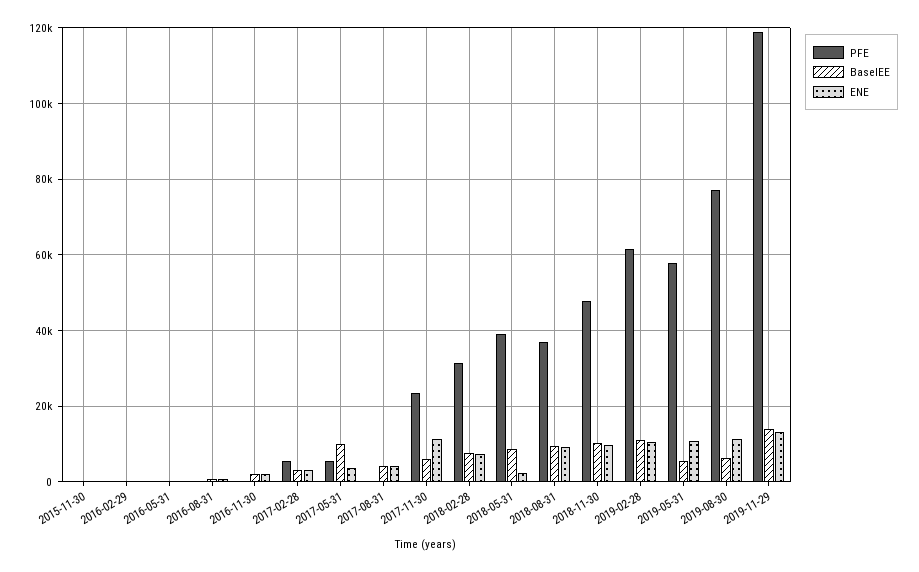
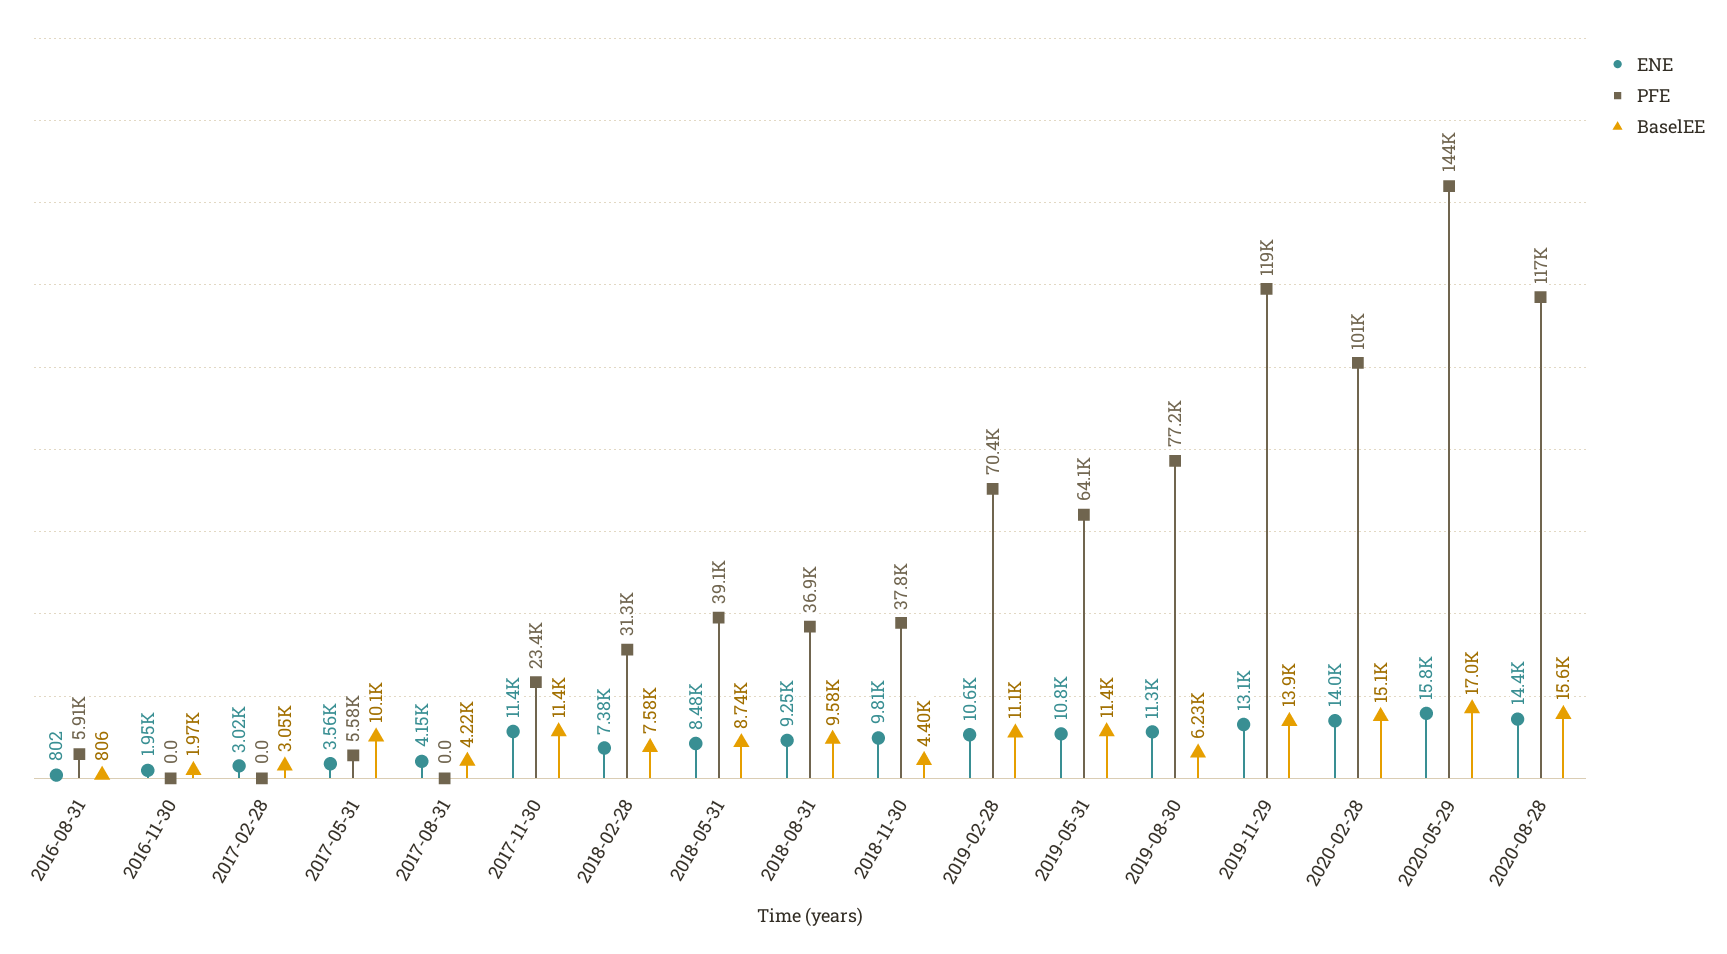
PFE, 2015-11-30: 0 -> none
BaselEE, 2015-11-30: 0 -> none
ENE, 2015-11-30: 0 -> none
PFE, 2016-02-29: 0 -> none
BaselEE, 2016-02-29: 0 -> none
ENE, 2016-02-29: 0 -> none
PFE, 2016-05-31: 0 -> none
BaselEE, 2016-05-31: 0 -> none
ENE, 2016-05-31: 0 -> none
PFE, 2016-08-31: 0 -> 5910
PFE, 2017-02-28: 6000 -> 0
BaselEE, 2017-11-30: 6000 -> 11400
ENE, 2018-05-31: 2000 -> 8480
PFE, 2018-11-30: 48000 -> 37800
BaselEE, 2018-11-30: 10000 -> 4400
PFE, 2019-02-28: 62000 -> 70400
PFE, 2019-05-31: 58000 -> 64100
BaselEE, 2019-05-31: 6000 -> 11400
ENE, 2020-02-28: none -> 14000
PFE, 2020-02-28: none -> 101000
BaselEE, 2020-02-28: none -> 15100
ENE, 2020-05-29: none -> 15800
PFE, 2020-05-29: none -> 144000
BaselEE, 2020-05-29: none -> 17000
ENE, 2020-08-28: none -> 14400
PFE, 2020-08-28: none -> 117000
BaselEE, 2020-08-28: none -> 15600

